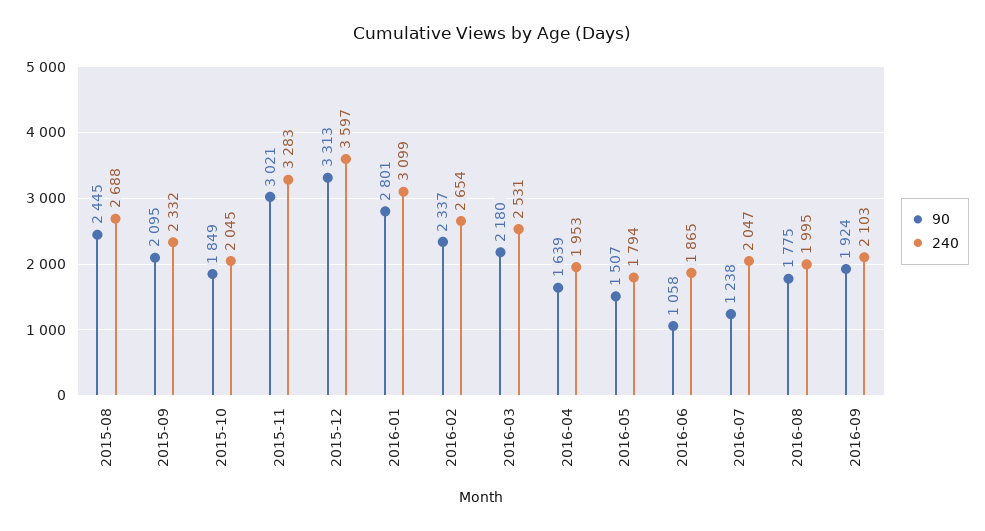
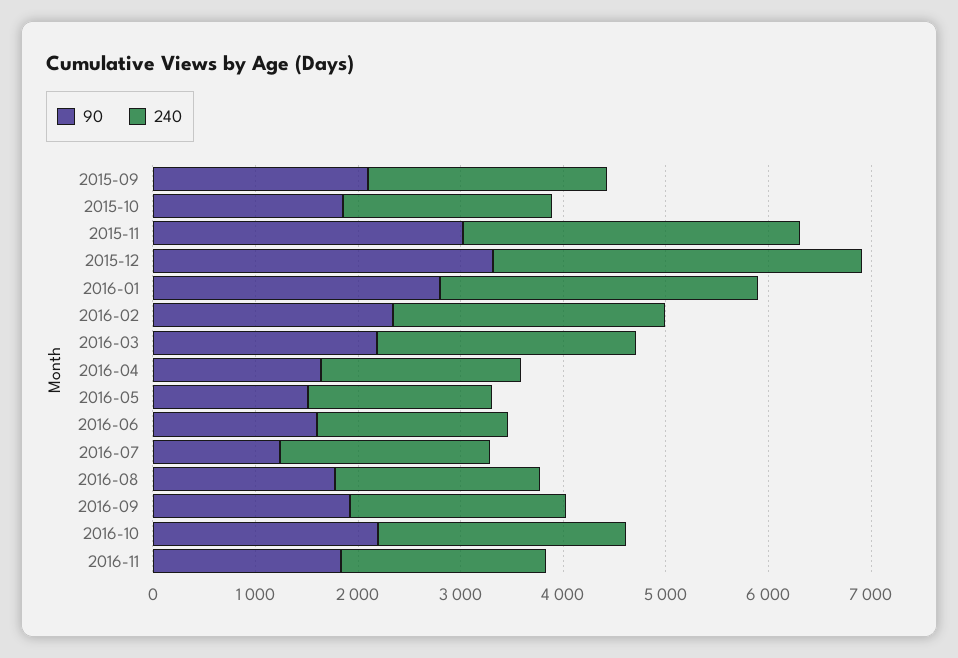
90, 2015-08: 2445 -> none
240, 2015-08: 2688 -> none
90, 2016-06: 1058 -> 1600
90, 2016-10: none -> 2200
240, 2016-10: none -> 2400
90, 2016-11: none -> 1800
240, 2016-11: none -> 2000

